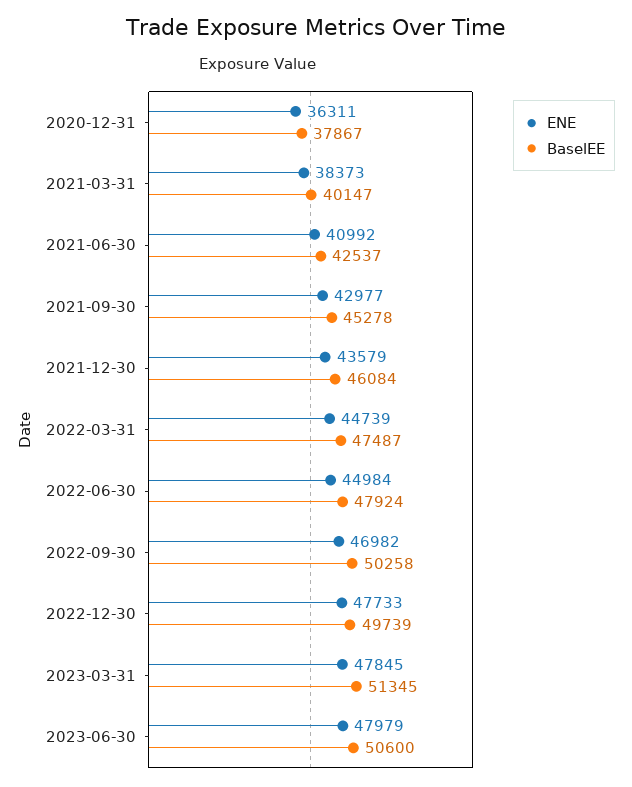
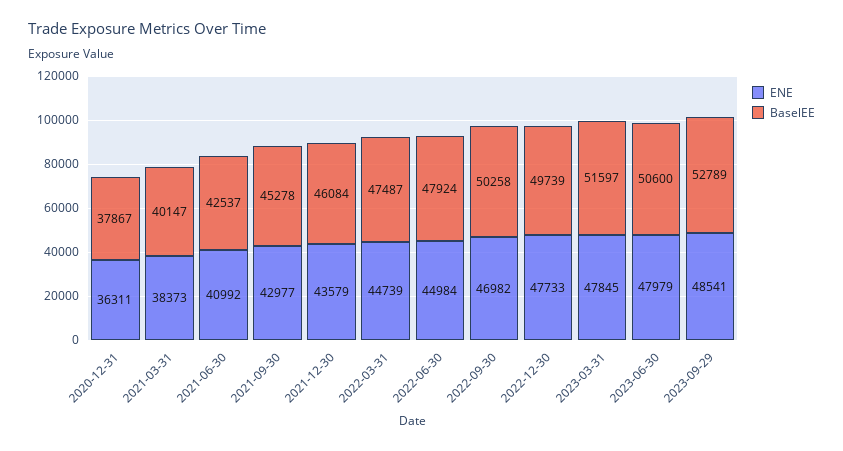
BaselEE, 2023-03-31: 51345 -> 51597
ENE, 2023-09-29: none -> 48541
BaselEE, 2023-09-29: none -> 52789

